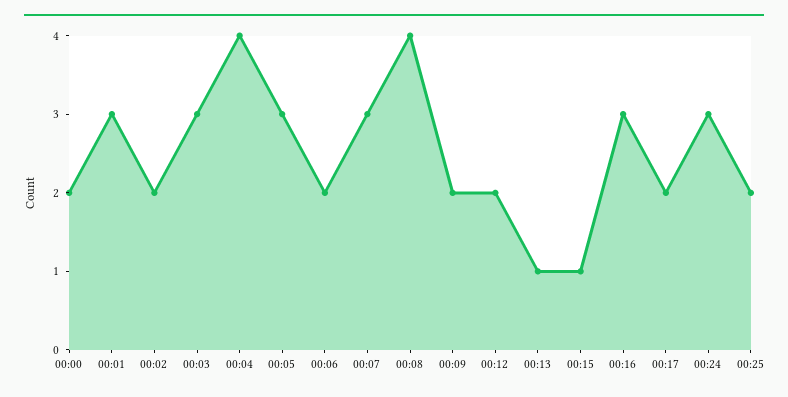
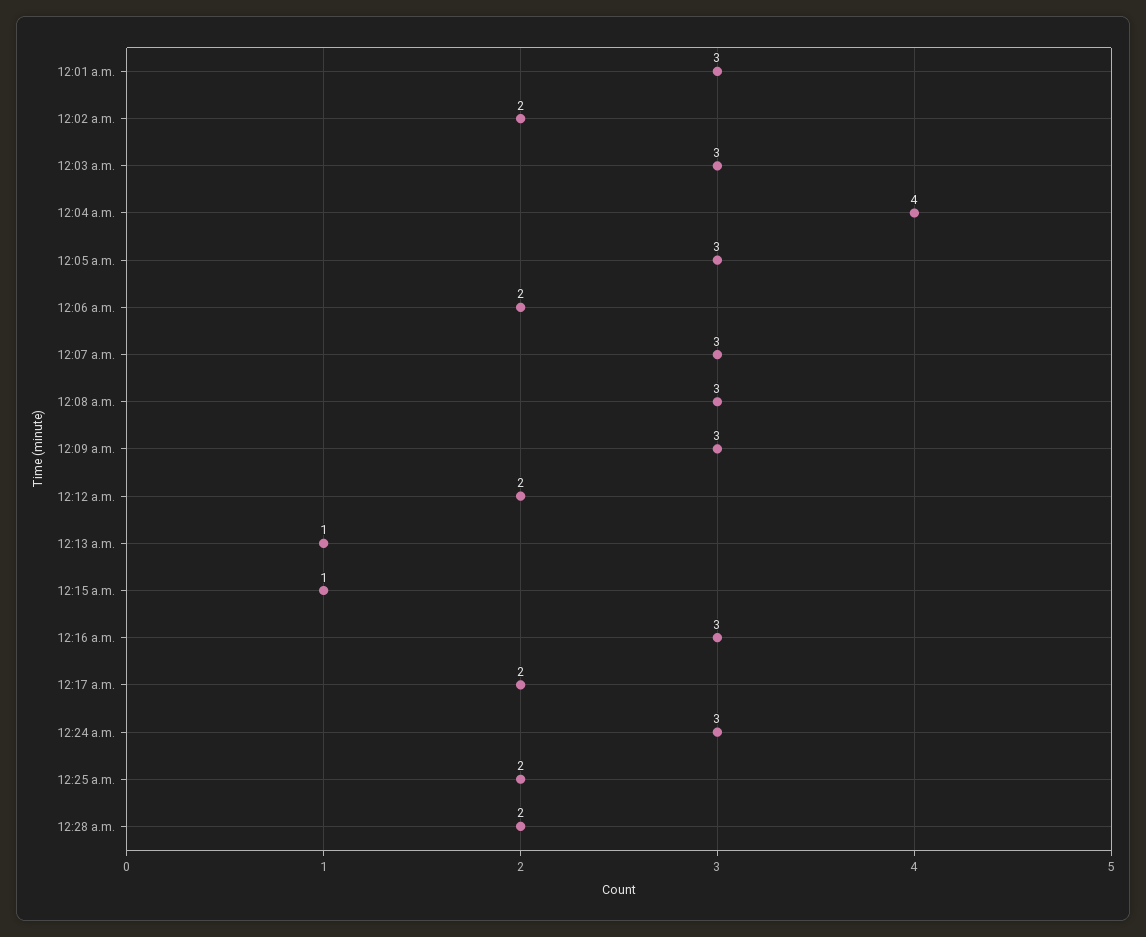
00:00: 2 -> none
00:08: 4 -> 3
00:09: 2 -> 3
12:28 a.m.: none -> 2

